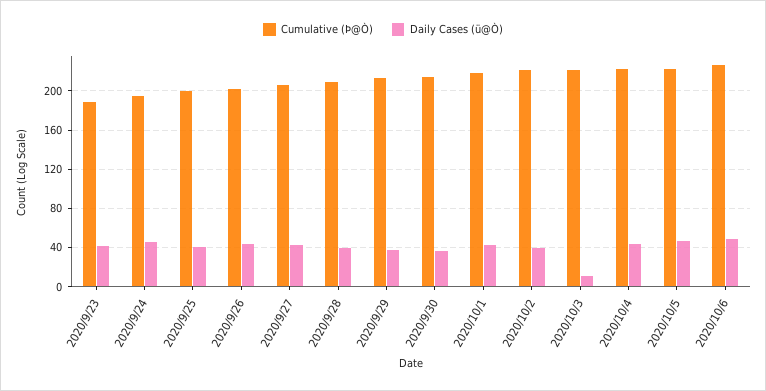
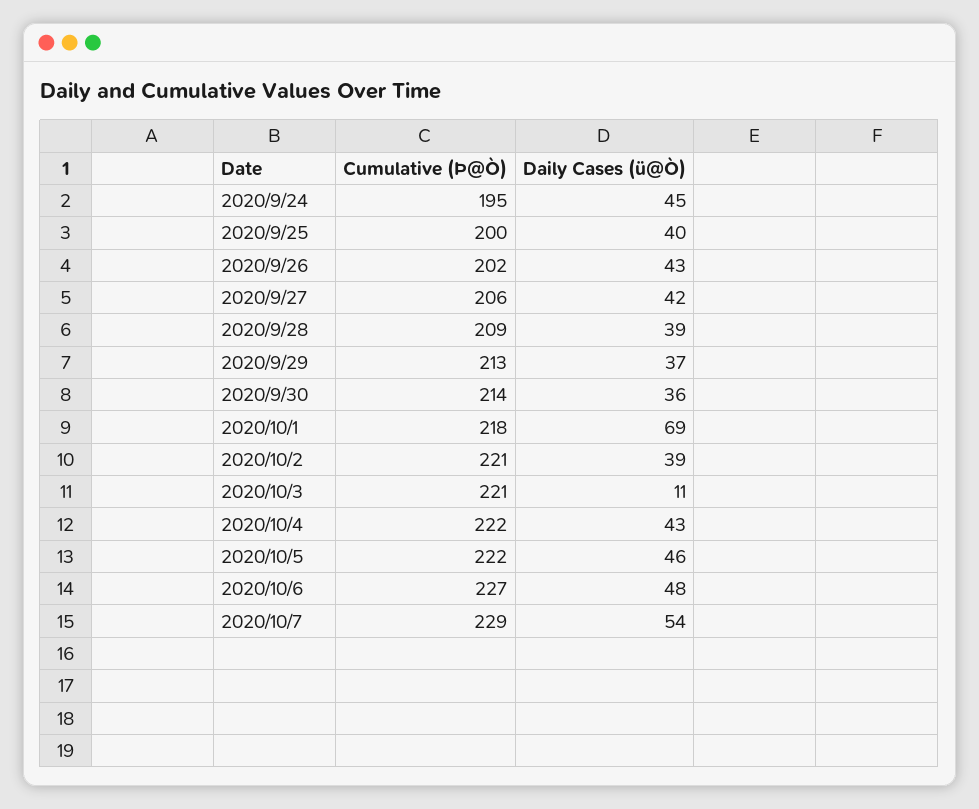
Cumulative (Þ@Ò), 2020/9/23: 190 -> none
Daily Cases (ü@Ò), 2020/9/23: 40 -> none
Daily Cases (ü@Ò), 2020/10/1: 40 -> 69
Cumulative (Þ@Ò), 2020/10/7: none -> 229
Daily Cases (ü@Ò), 2020/10/7: none -> 54

